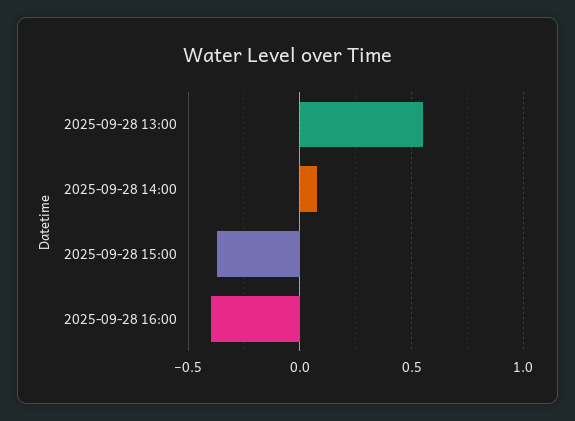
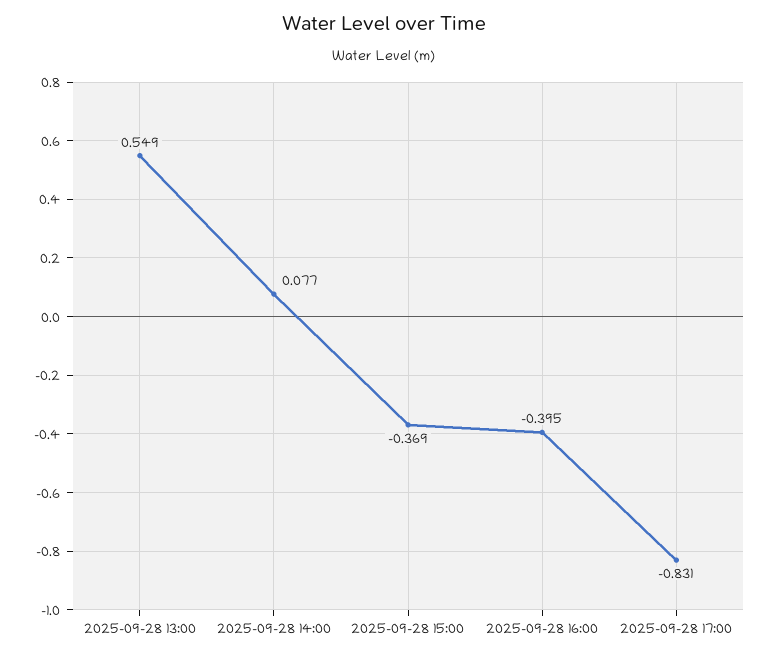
2025-09-28 17:00: none -> -0.831

